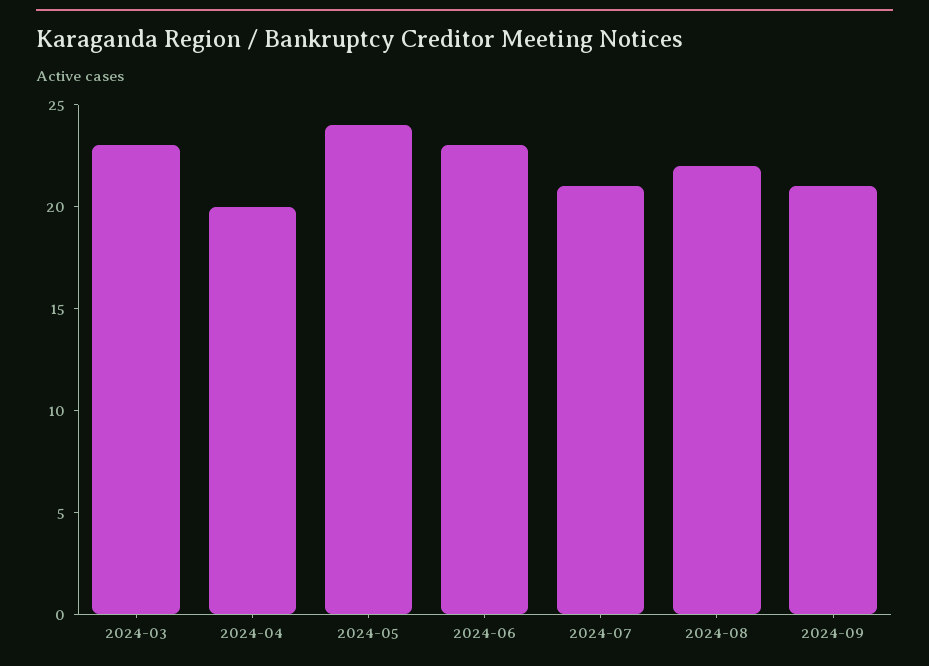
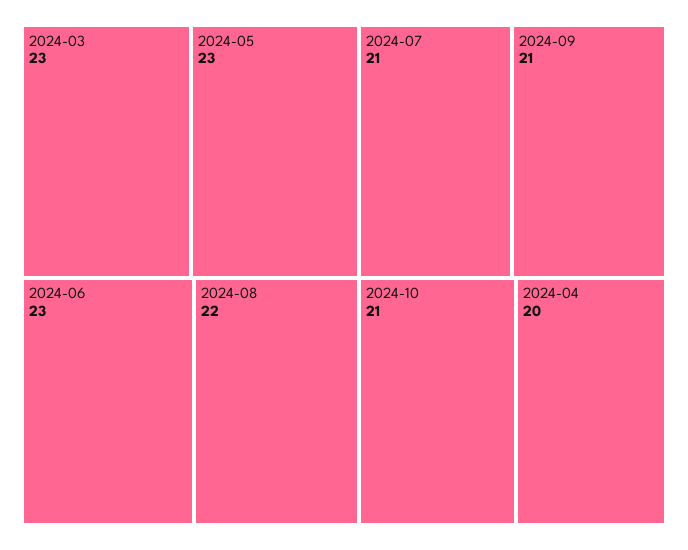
2024-05: 24 -> 23
2024-10: none -> 21

